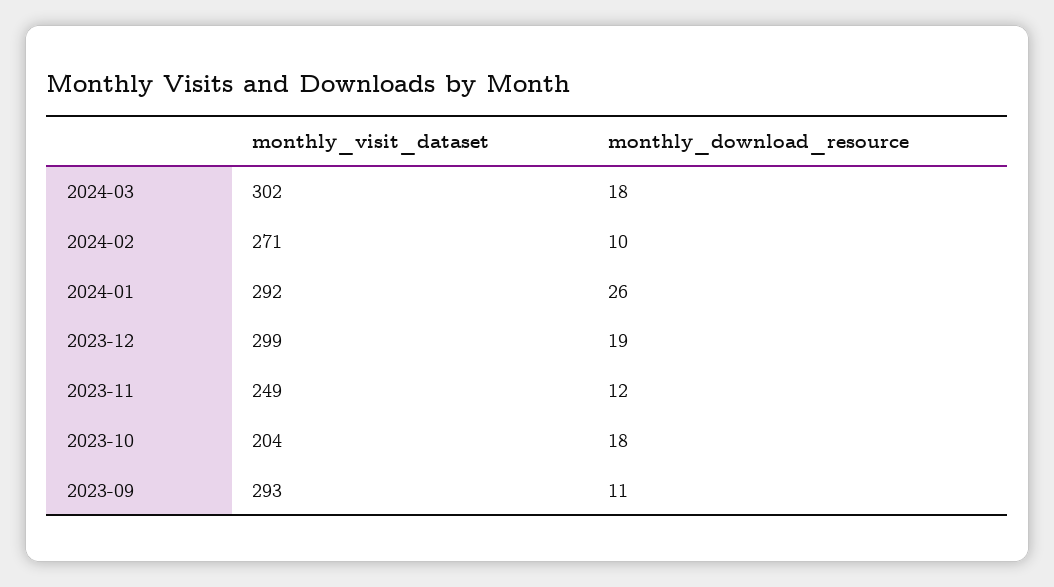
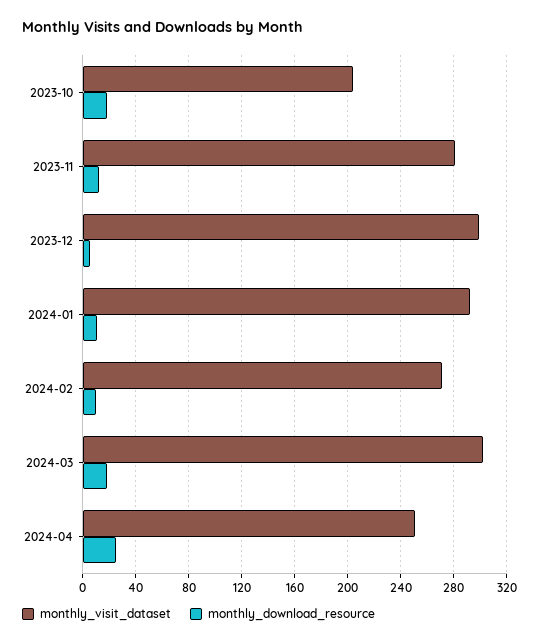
monthly_download_resource, 2024-01: 26 -> 10
monthly_download_resource, 2023-12: 19 -> 5
monthly_visit_dataset, 2023-11: 249 -> 280
monthly_visit_dataset, 2023-09: 293 -> none
monthly_download_resource, 2023-09: 11 -> none
monthly_visit_dataset, 2024-04: none -> 250
monthly_download_resource, 2024-04: none -> 25

